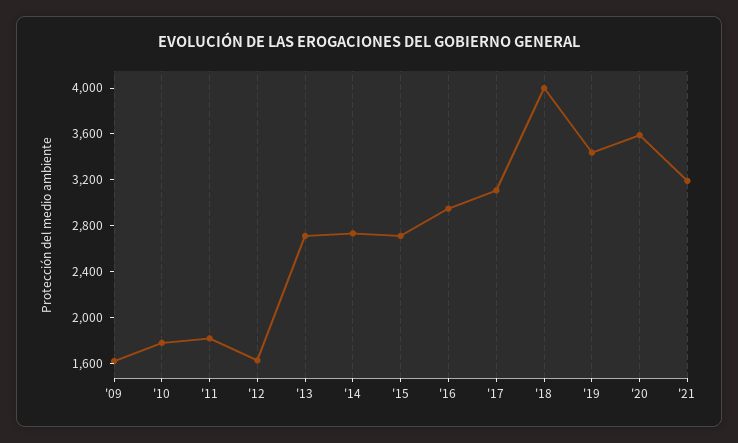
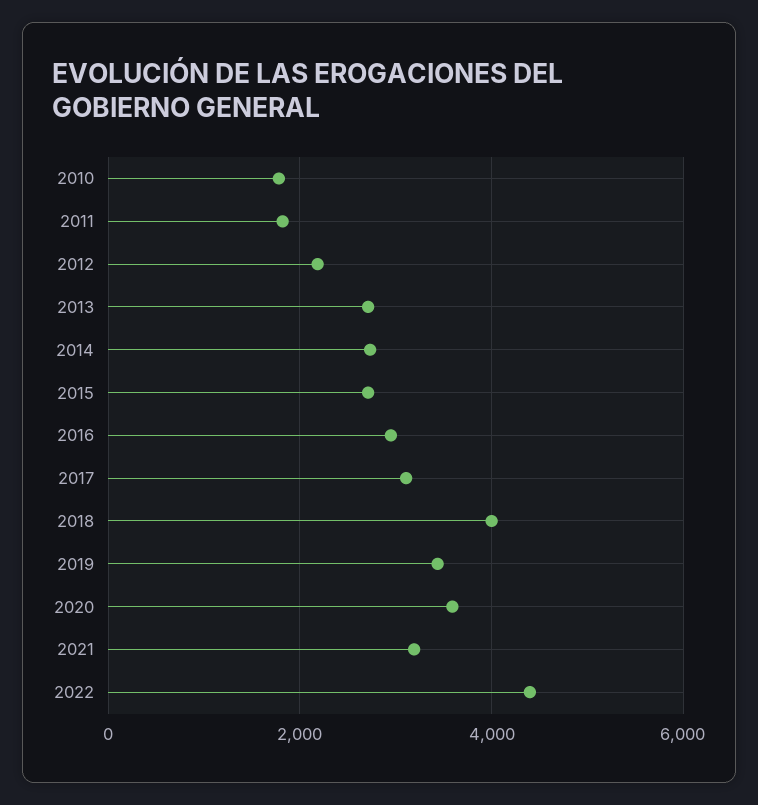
'09: 1600 -> none
'12: 1600 -> 2200
2022: none -> 4400

